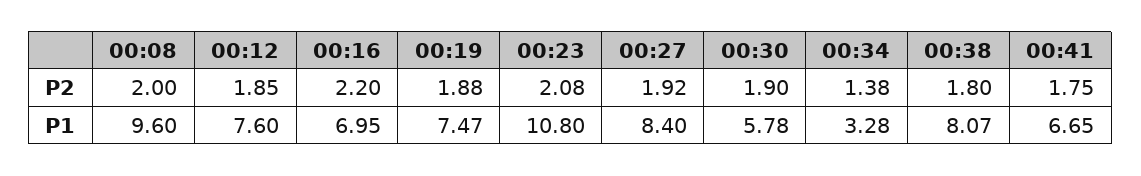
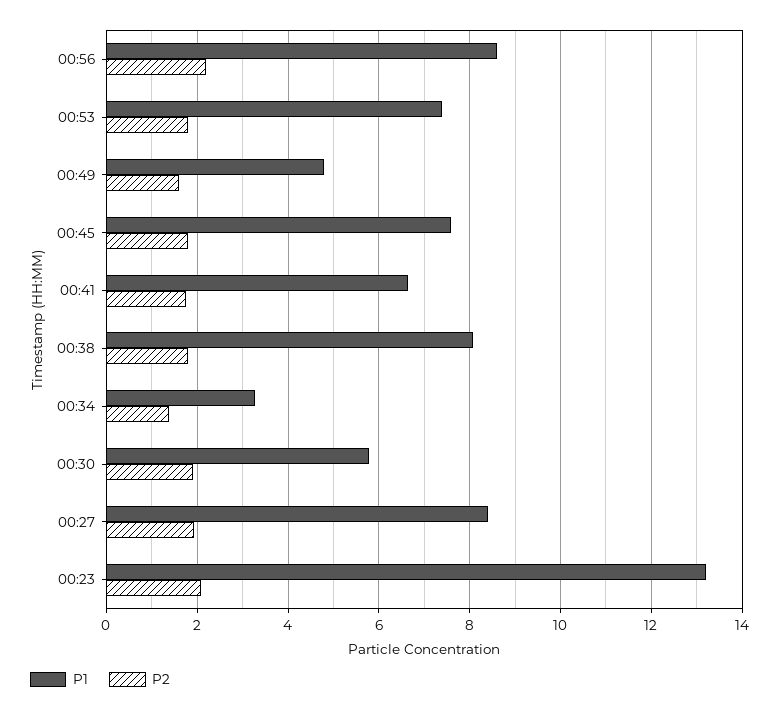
P2, 00:08: 2 -> none
P2, 00:12: 1.85 -> none
P2, 00:16: 2.2 -> none
P2, 00:19: 1.88 -> none
P1, 00:08: 9.6 -> none
P1, 00:12: 7.6 -> none
P1, 00:16: 6.95 -> none
P1, 00:19: 7.47 -> none
P1, 00:23: 10.8 -> 13.2
P1, 00:56: none -> 8.6
P2, 00:56: none -> 2.2
P1, 00:53: none -> 7.4
P2, 00:53: none -> 1.8
P1, 00:49: none -> 4.8
P2, 00:49: none -> 1.6
P1, 00:45: none -> 7.6
P2, 00:45: none -> 1.8

